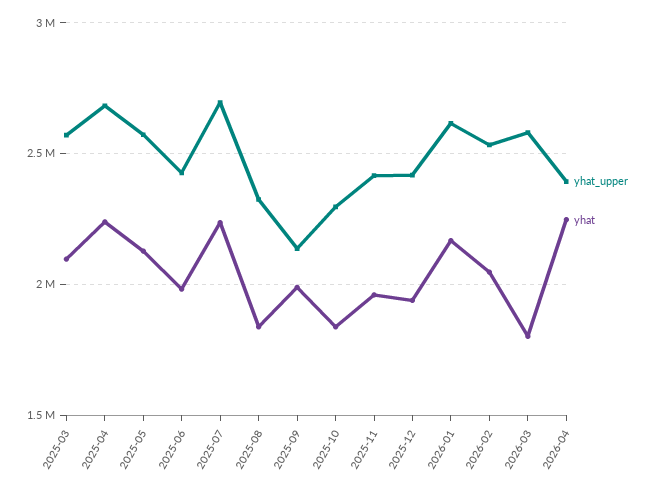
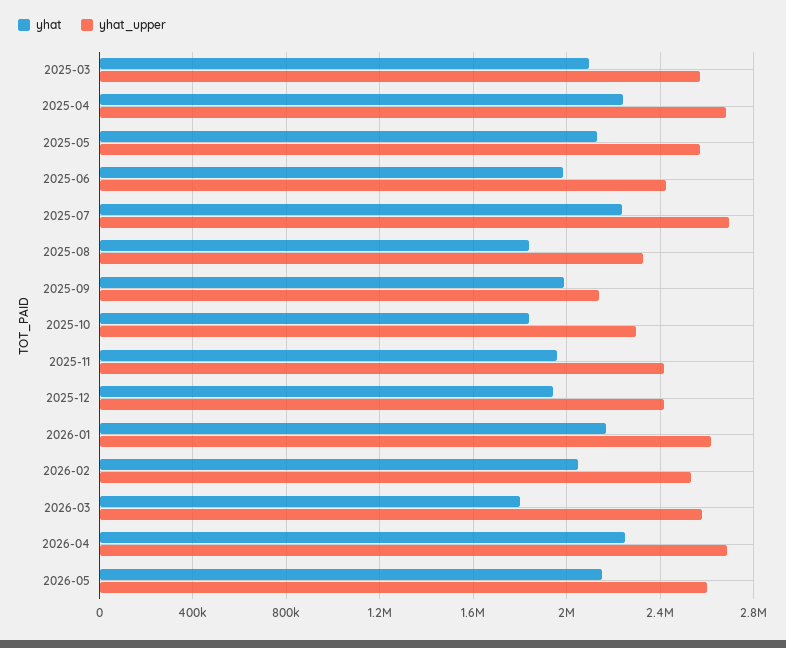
yhat_upper, 2026-04: 2400000 -> 2700000
yhat, 2026-05: none -> 2150000
yhat_upper, 2026-05: none -> 2600000

